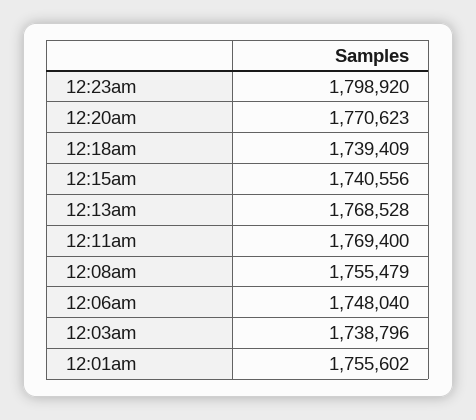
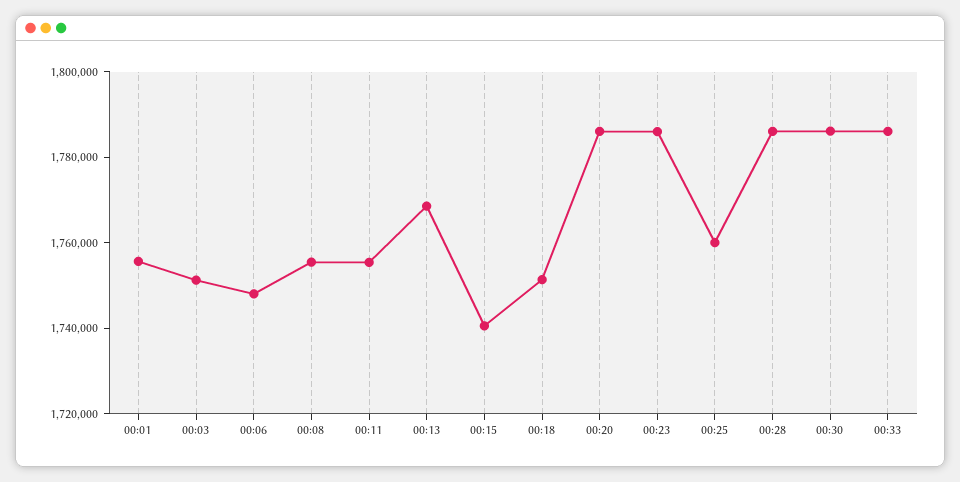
12:23am: 1798920 -> 1785000
12:20am: 1770623 -> 1785000
12:18am: 1739409 -> 1750000
12:11am: 1769400 -> 1755000
12:03am: 1738796 -> 1750000
00:25: none -> 1760000
00:28: none -> 1785000
00:30: none -> 1785000
00:33: none -> 1785000

